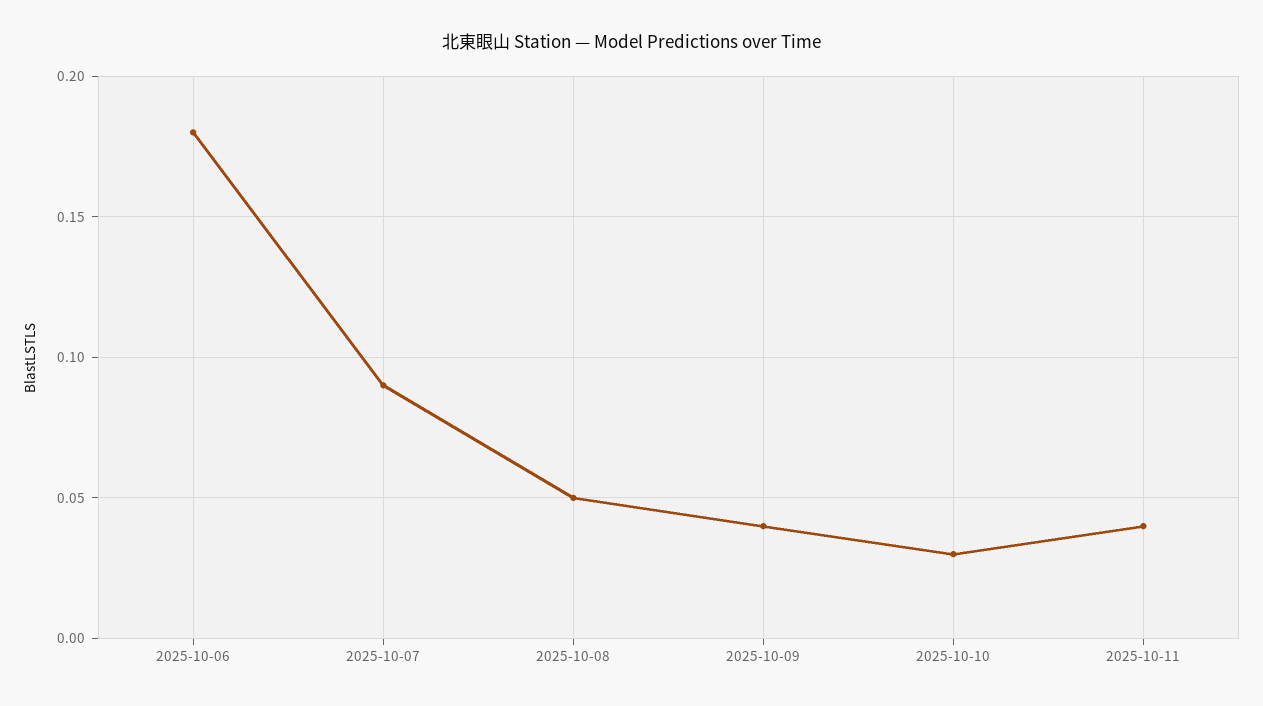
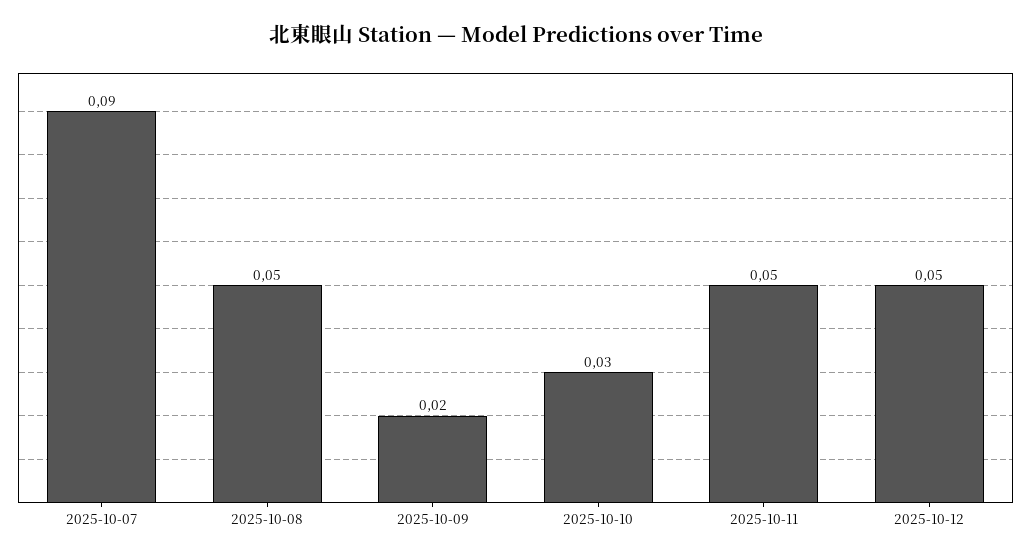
2025-10-06: 0.18 -> none
2025-10-09: 0.04 -> 0.02
2025-10-11: 0.04 -> 0.05
2025-10-12: none -> 0.05

